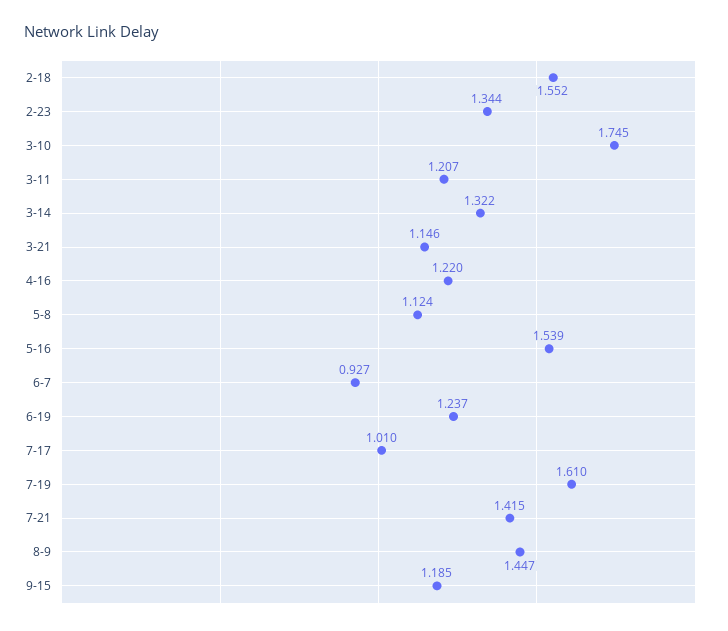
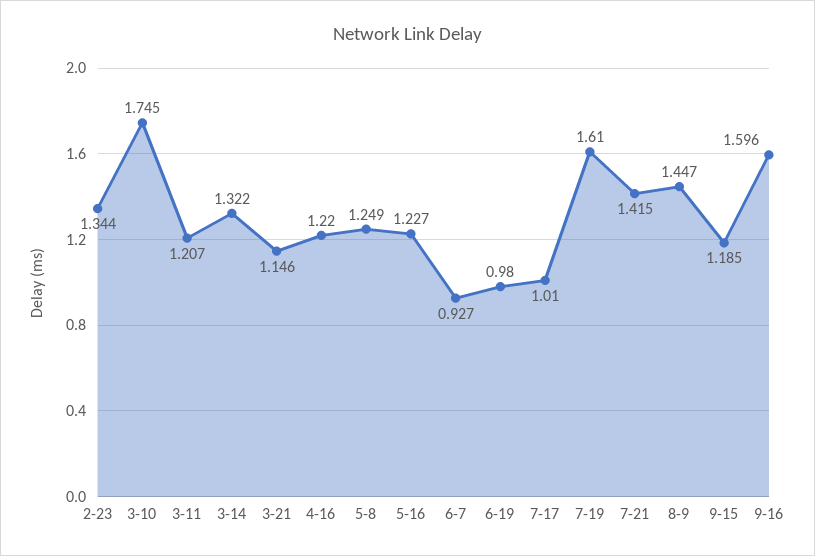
2-18: 1.552 -> none
5-8: 1.124 -> 1.249
5-16: 1.539 -> 1.227
6-19: 1.237 -> 0.98
9-16: none -> 1.596

